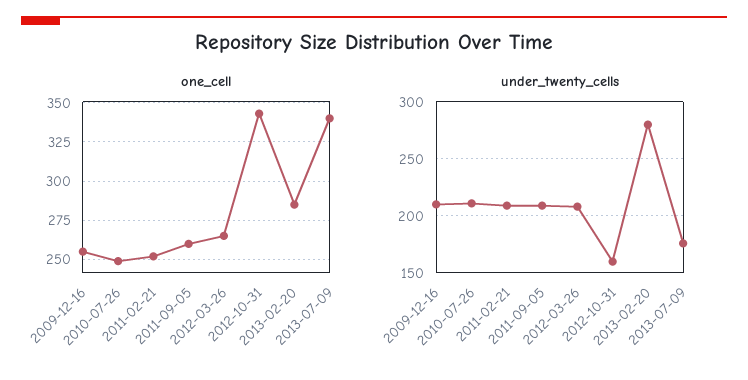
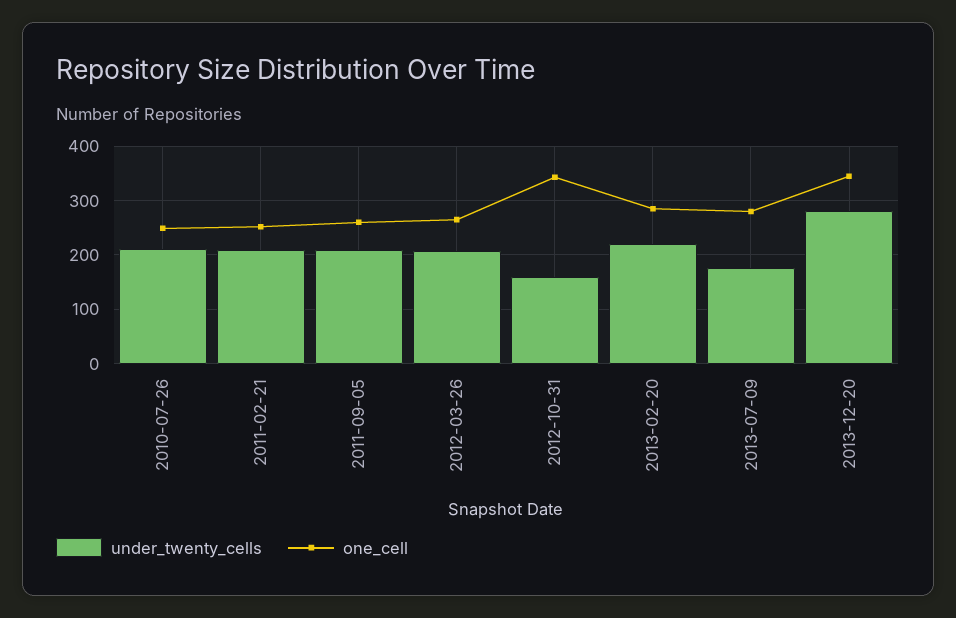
one_cell, 2009-12-16: 255 -> none
one_cell, 2013-07-09: 340 -> 280
under_twenty_cells, 2009-12-16: 210 -> none
under_twenty_cells, 2013-02-20: 280 -> 220
under_twenty_cells, 2013-12-20: none -> 280
one_cell, 2013-12-20: none -> 340

